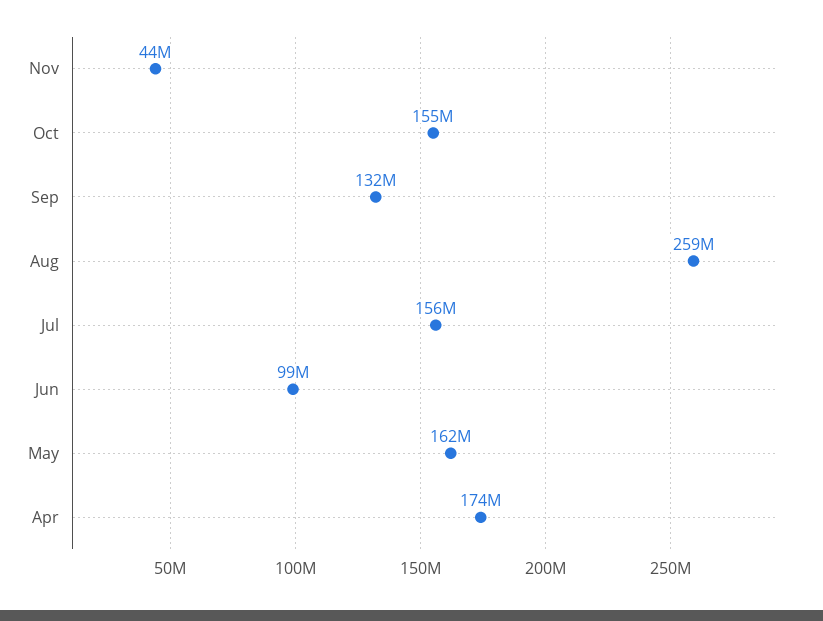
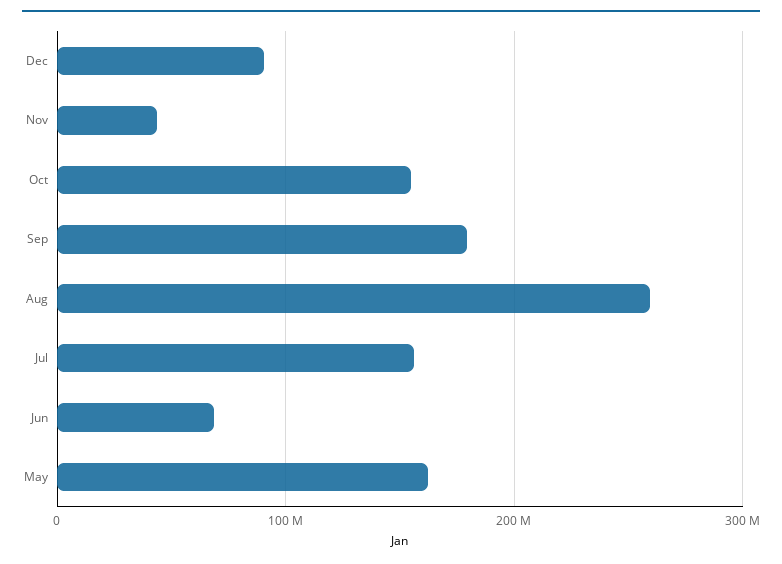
Sep: 132000000 -> 180000000
Jun: 99000000 -> 70000000
Apr: 174000000 -> none
Dec: none -> 90000000

